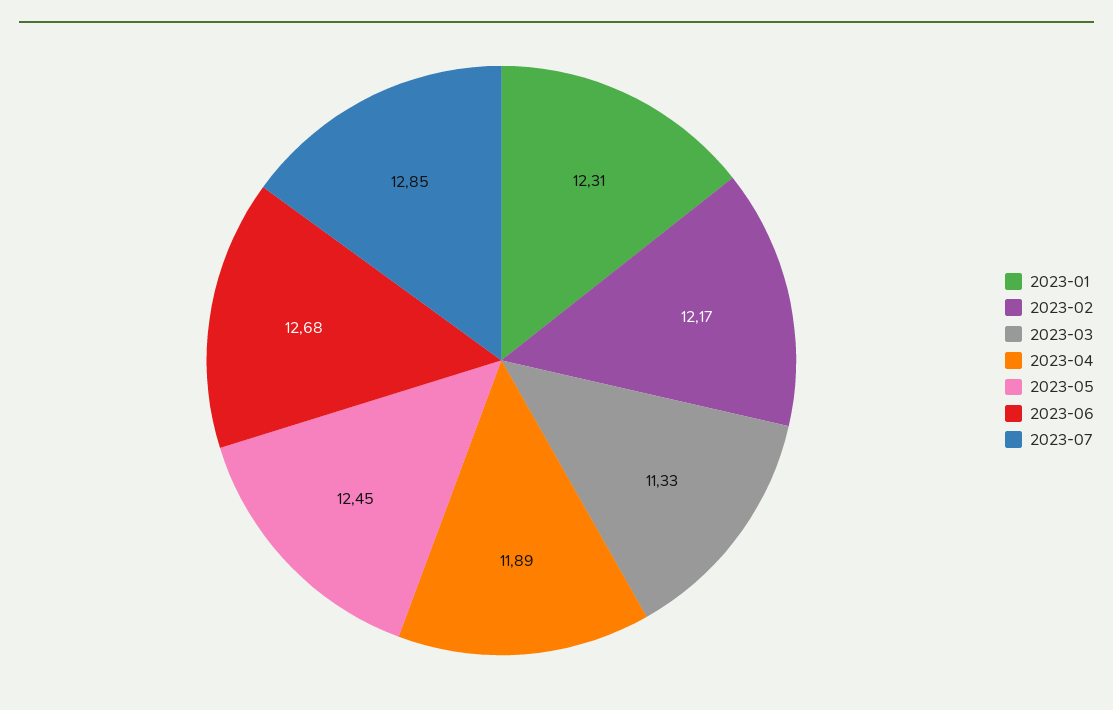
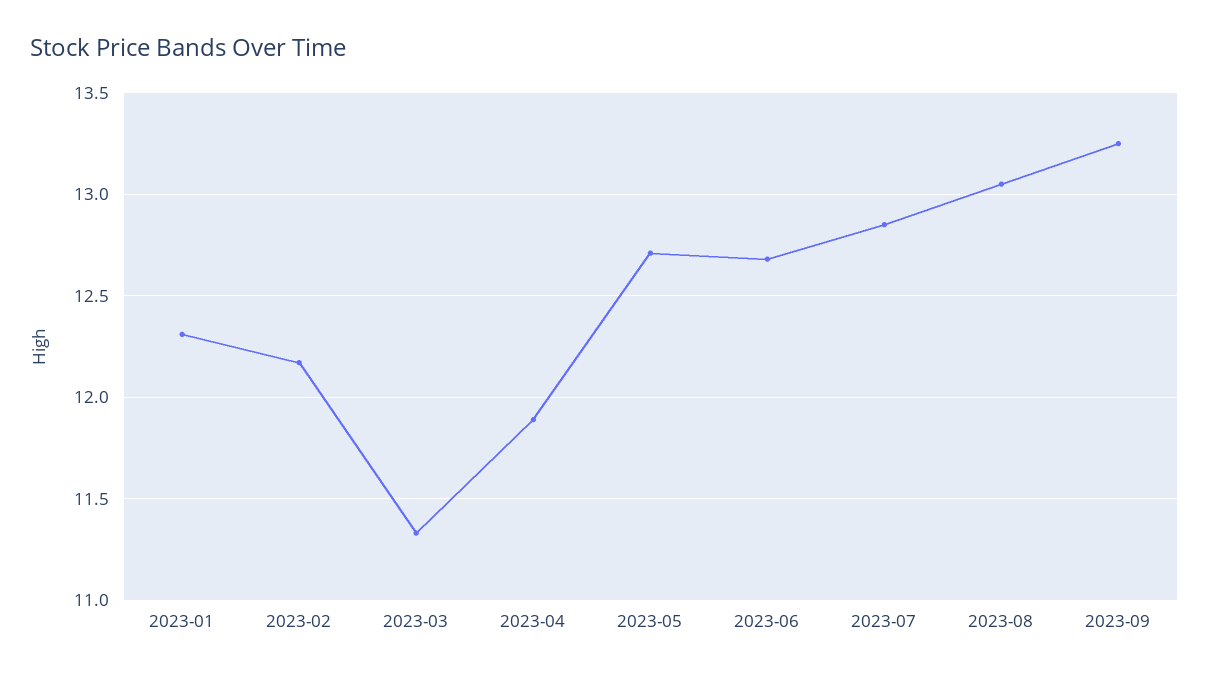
2023-05: 12.45 -> 12.7
2023-08: none -> 13.05
2023-09: none -> 13.25

